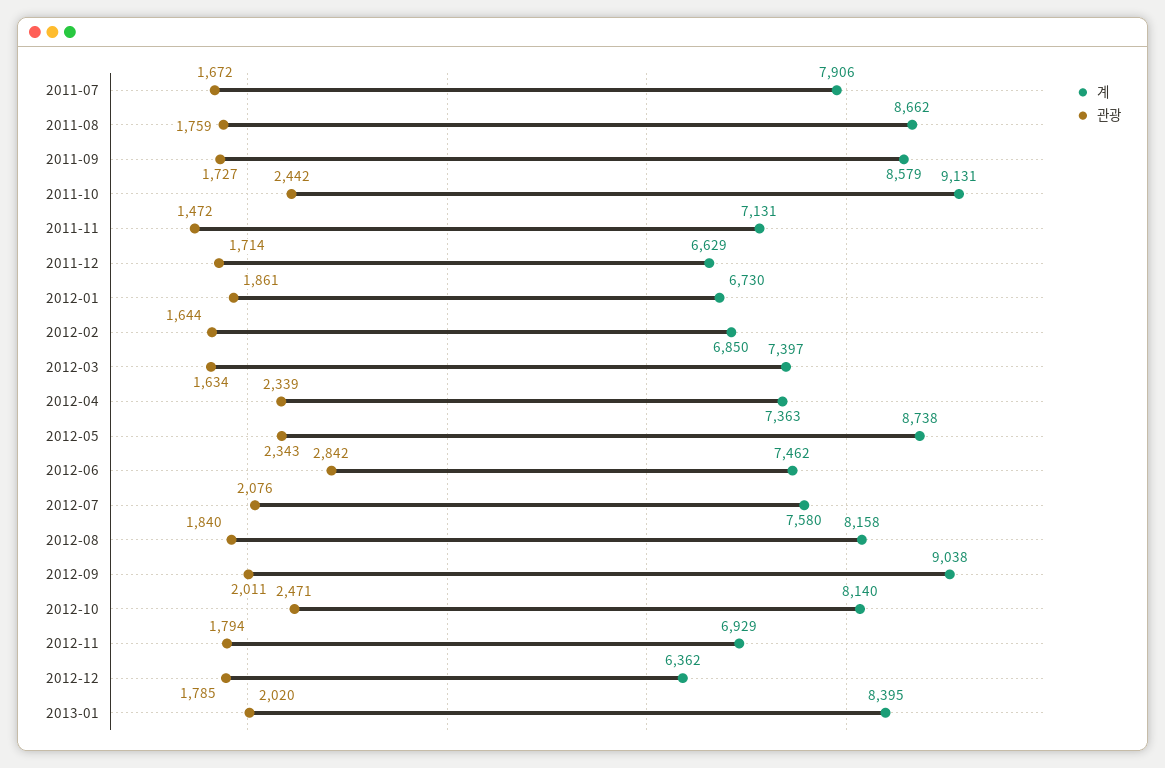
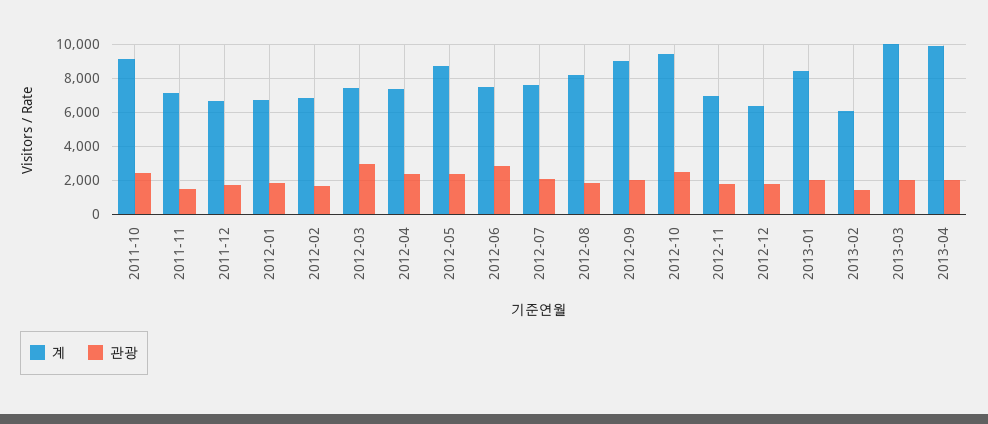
계, 2011-07: 7906 -> none
관광, 2011-07: 1672 -> none
계, 2011-08: 8662 -> none
관광, 2011-08: 1759 -> none
계, 2011-09: 8579 -> none
관광, 2011-09: 1727 -> none
관광, 2012-03: 1634 -> 3000
계, 2012-10: 8140 -> 9500
계, 2013-02: none -> 6000
관광, 2013-02: none -> 1500
계, 2013-03: none -> 10000
관광, 2013-03: none -> 2000
계, 2013-04: none -> 10000
관광, 2013-04: none -> 2000

